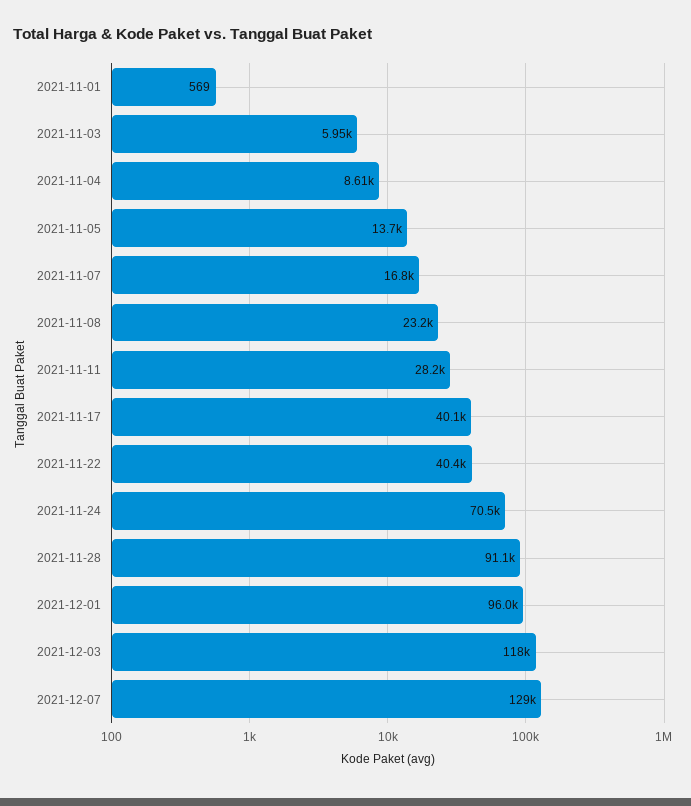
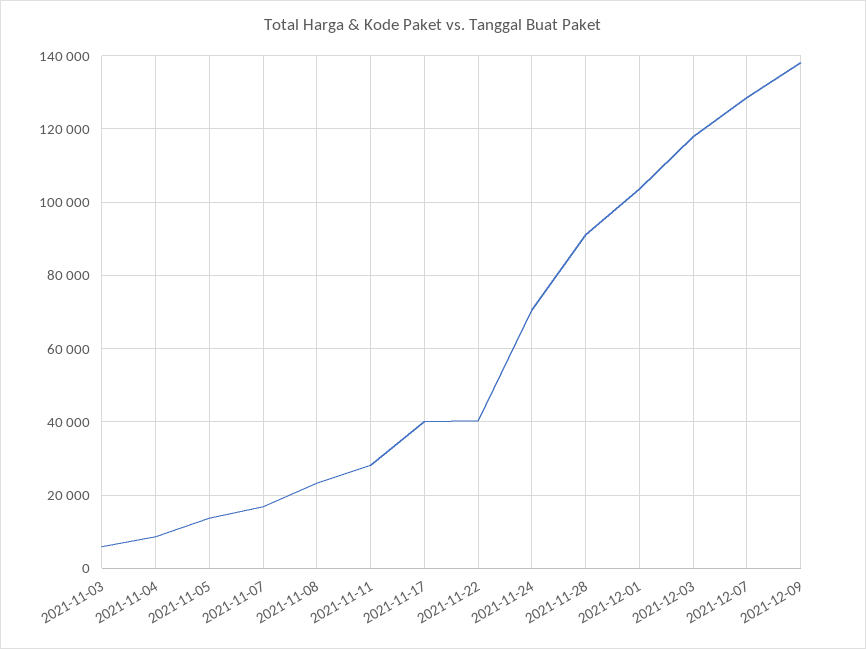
2021-11-01: 569 -> none
2021-12-01: 96000 -> 104000
2021-12-09: none -> 138000

